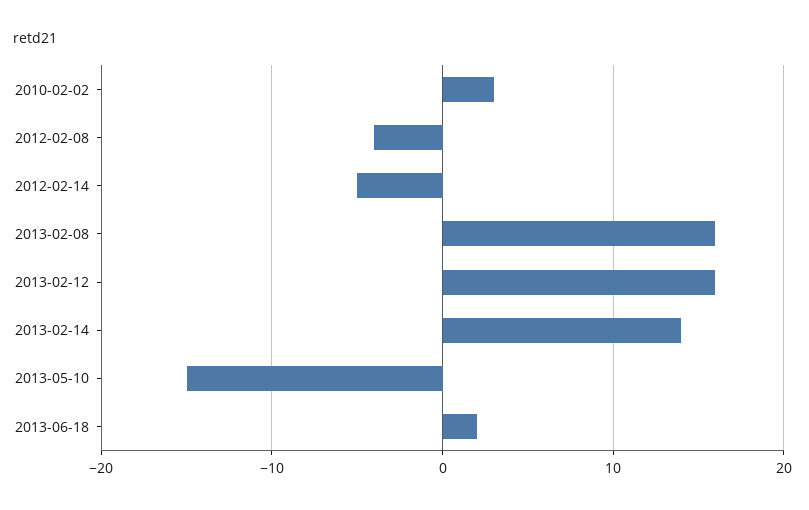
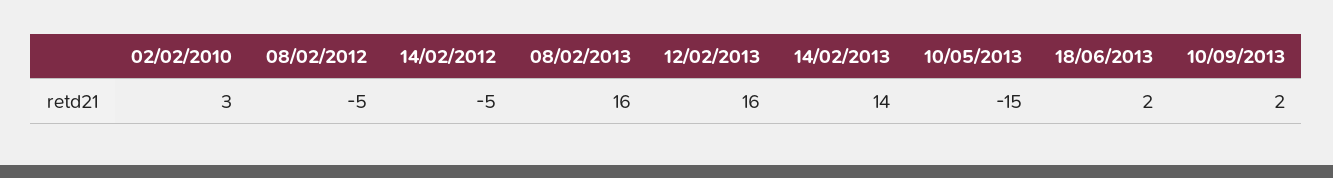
2012-02-08: -4 -> -5
10/09/2013: none -> 2

